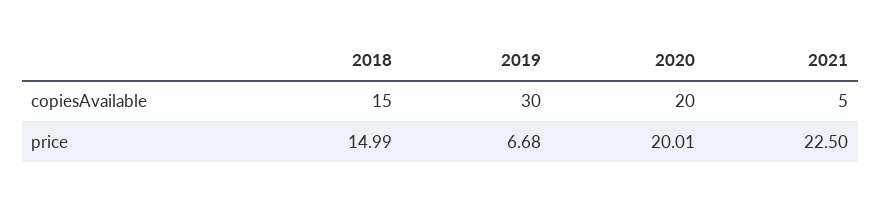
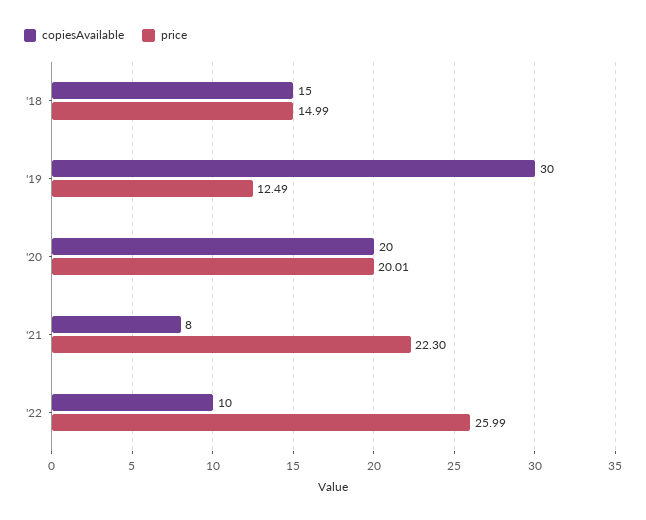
copiesAvailable, 2021: 5 -> 8
price, 2019: 6.68 -> 12.49
price, 2021: 22.5 -> 22.3
copiesAvailable, '22: none -> 10
price, '22: none -> 25.99

